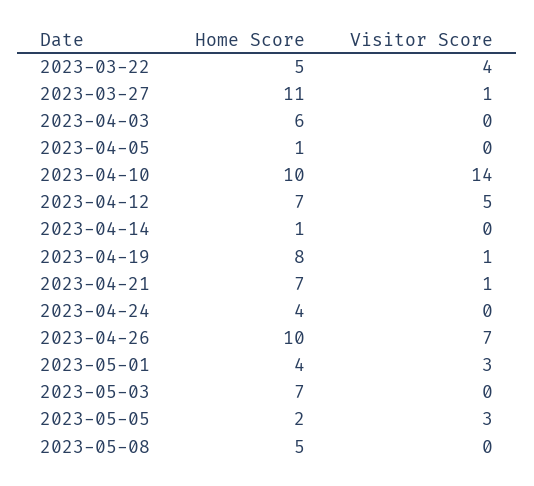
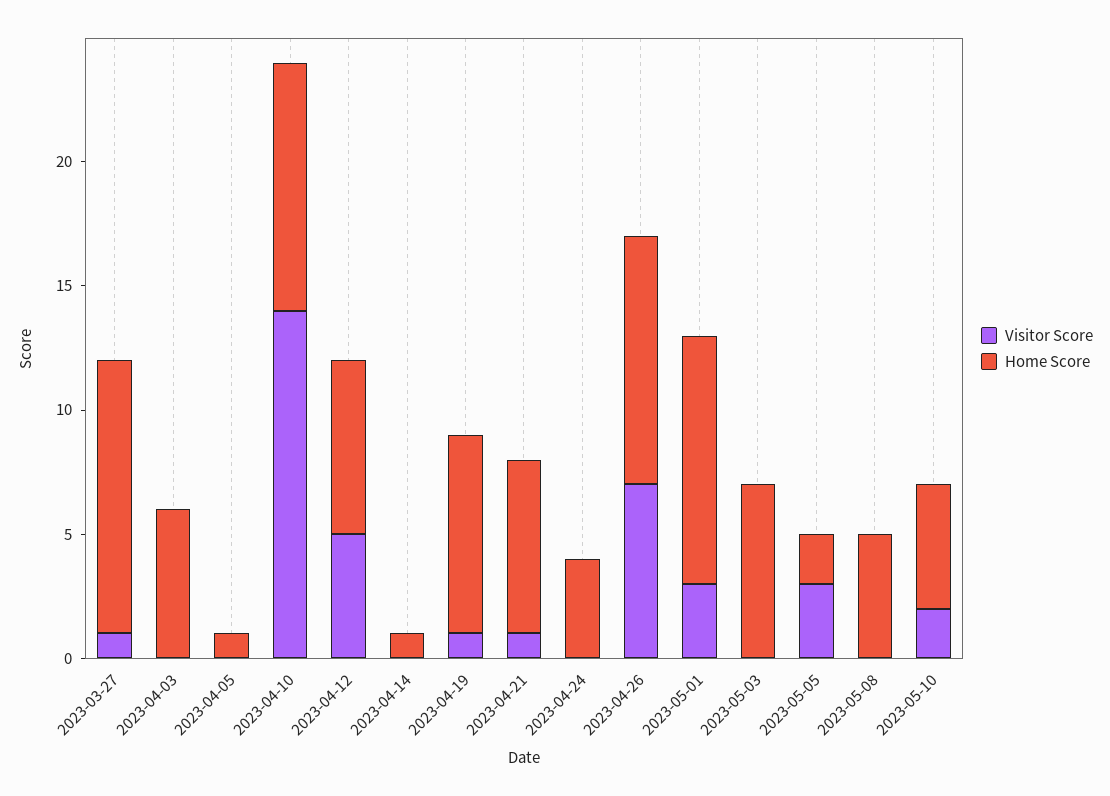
Home Score, 2023-03-22: 5 -> none
Visitor Score, 2023-03-22: 4 -> none
Home Score, 2023-05-01: 4 -> 10
Visitor Score, 2023-05-10: none -> 2
Home Score, 2023-05-10: none -> 5

